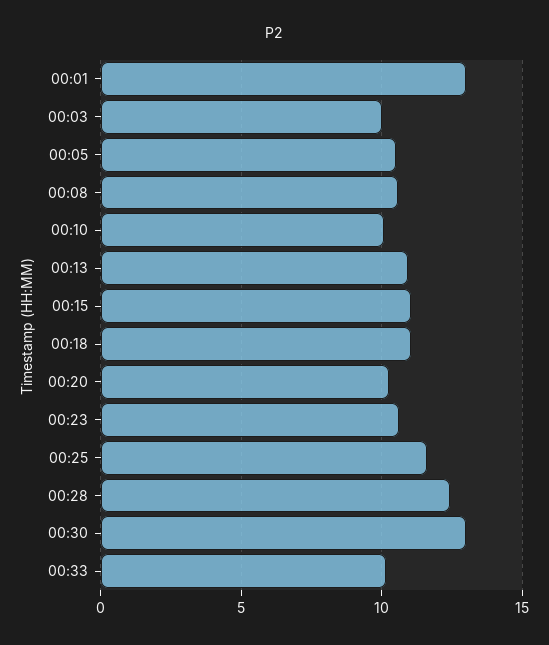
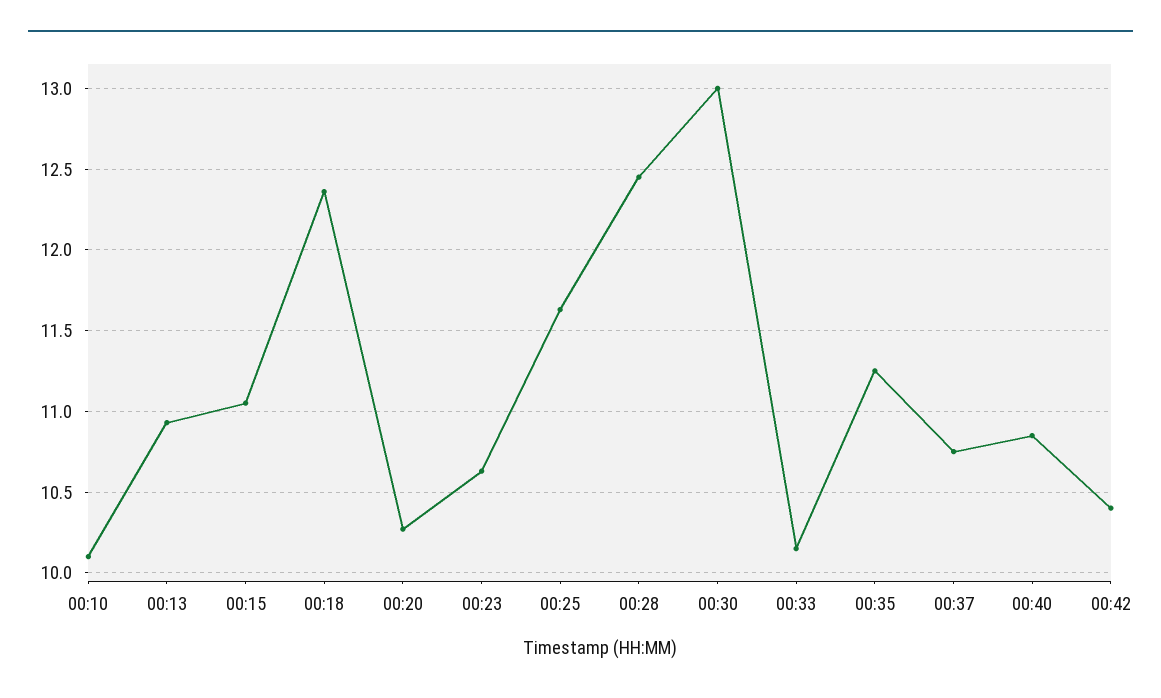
00:01: 13 -> none
00:03: 10 -> none
00:05: 10.5 -> none
00:08: 10.5 -> none
00:18: 11 -> 12.35
00:35: none -> 11.25
00:37: none -> 10.75
00:40: none -> 10.85
00:42: none -> 10.4

